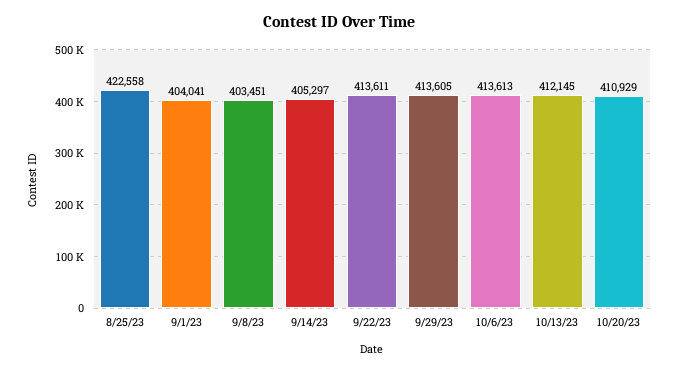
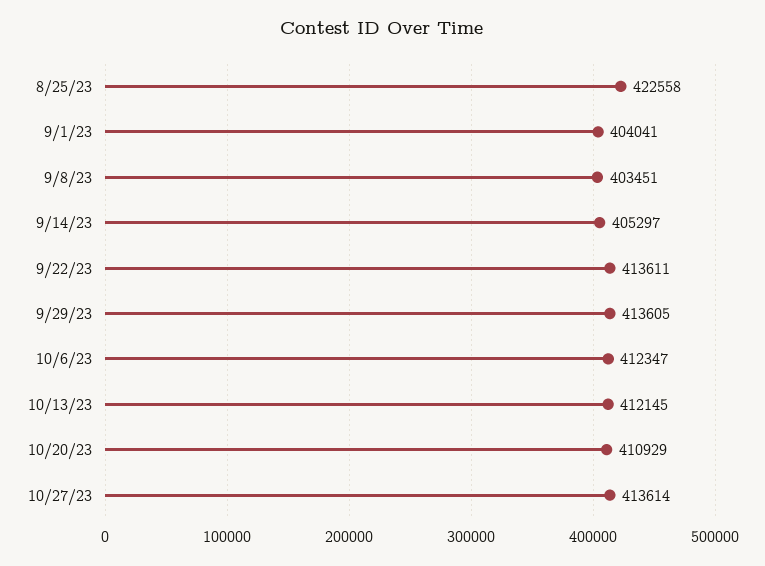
10/6/23: 413613 -> 412347
10/27/23: none -> 413614

